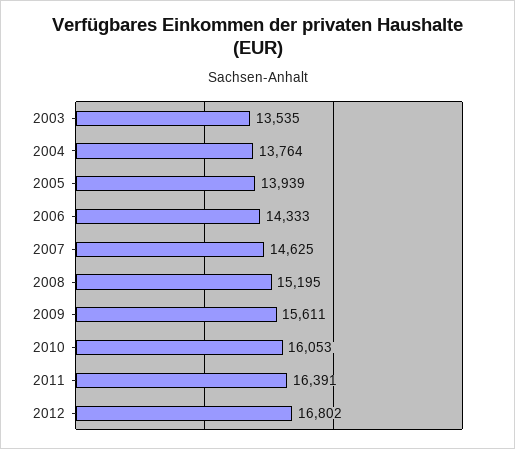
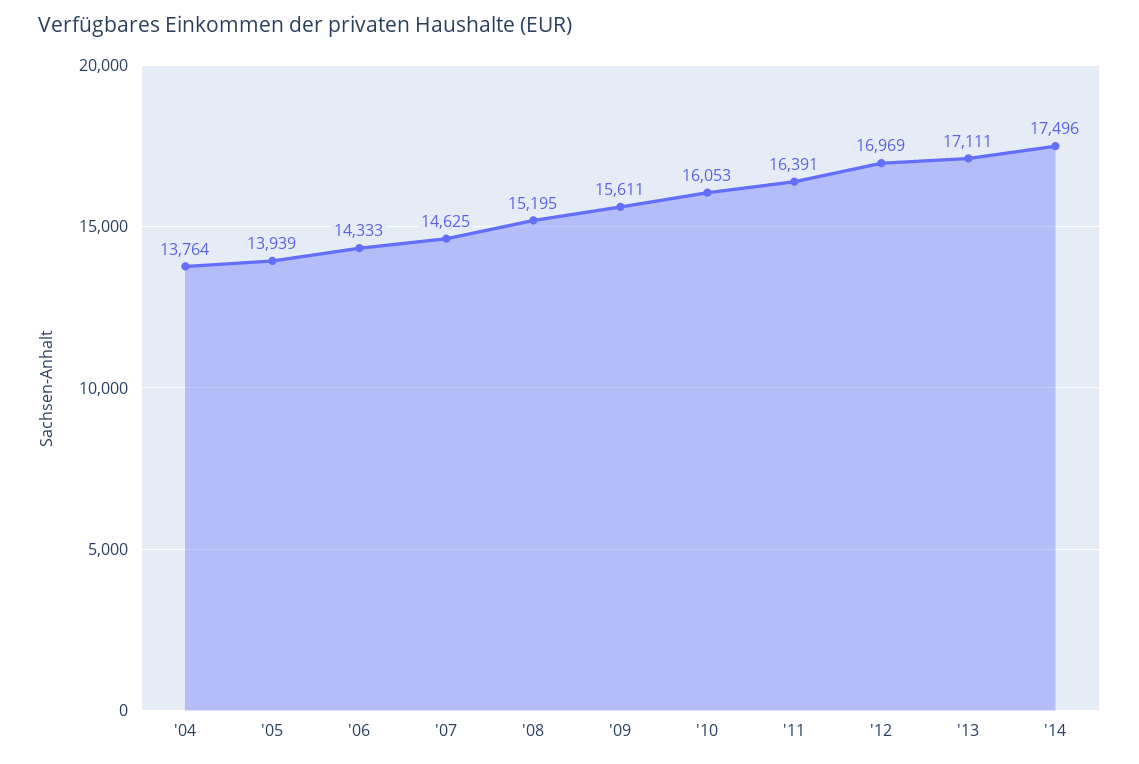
2003: 13535 -> none
2012: 16802 -> 16969
'13: none -> 17111
'14: none -> 17496

